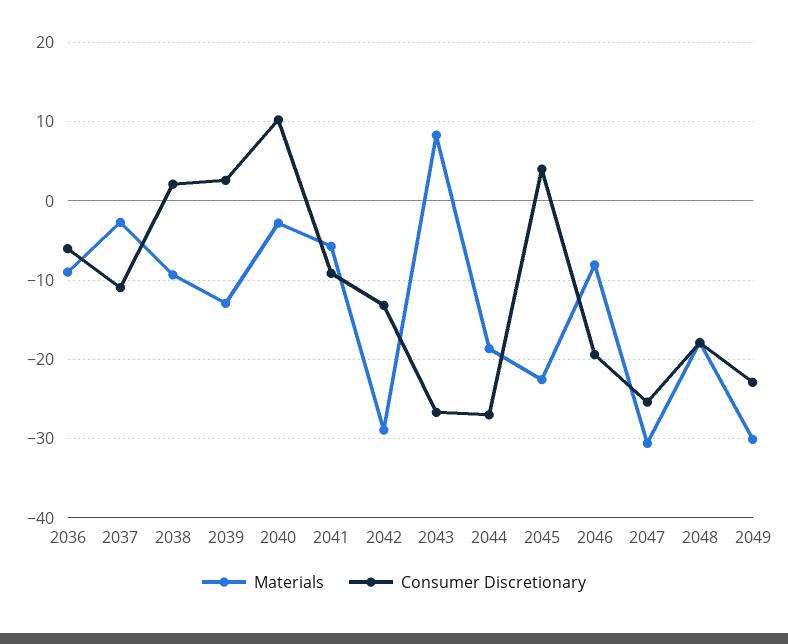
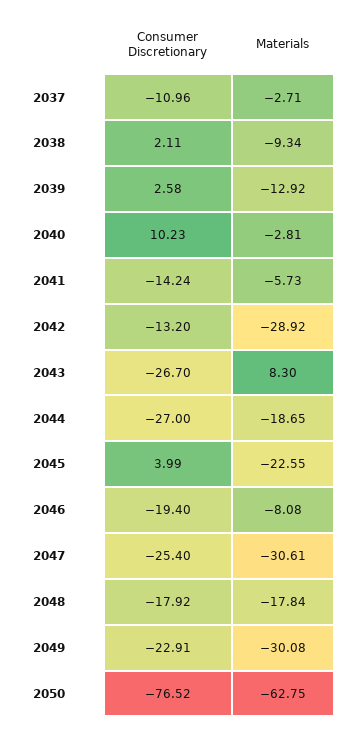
Materials, 2036: -9 -> none
Consumer Discretionary, 2036: -6 -> none
Consumer Discretionary, 2041: -9 -> -14.24
Consumer Discretionary, 2050: none -> -76.52
Materials, 2050: none -> -62.75

